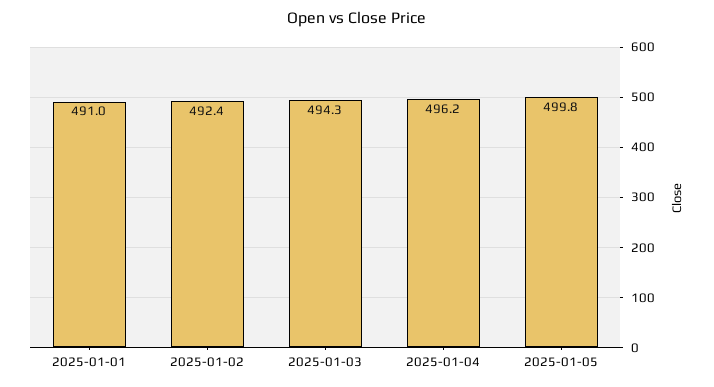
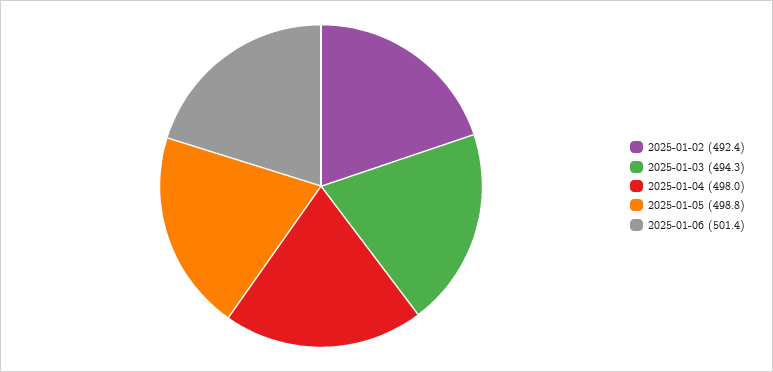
2025-01-01: 491 -> none
2025-01-04: 496.2 -> 498
2025-01-05: 499.8 -> 498.8
2025-01-06: none -> 501.4

